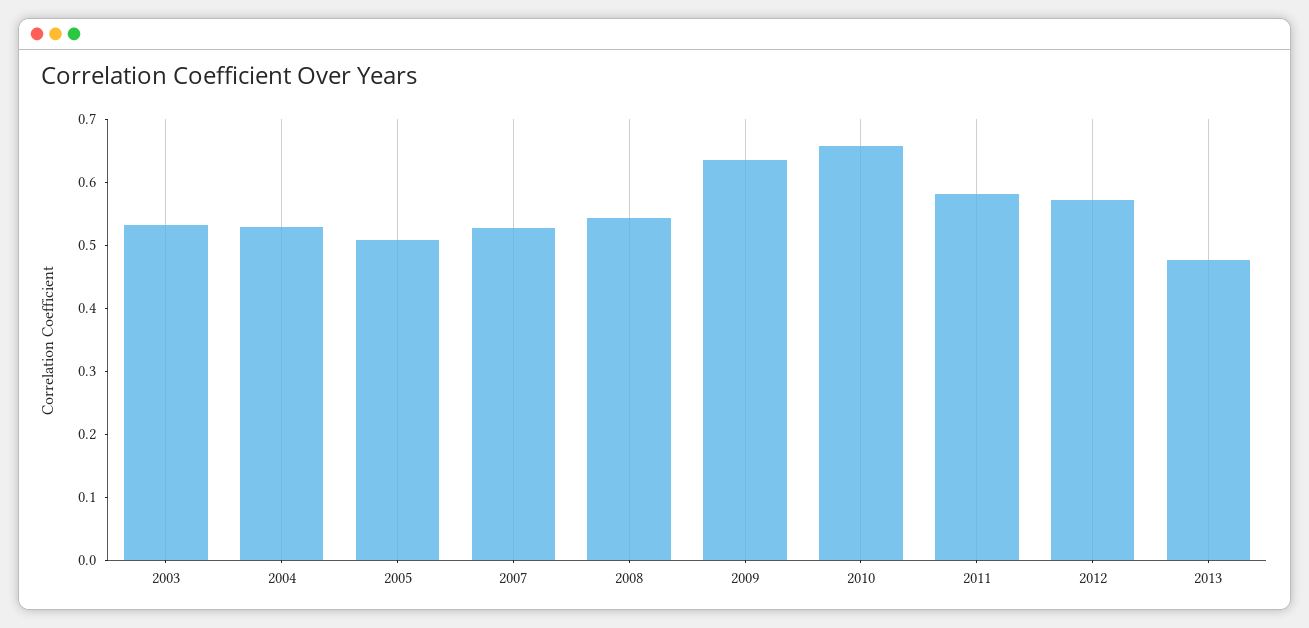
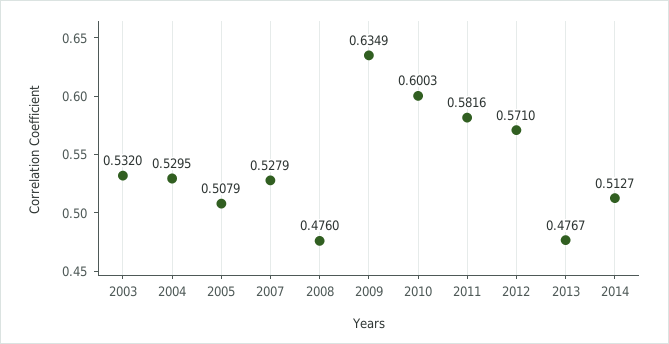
2008: 0.54 -> 0.476
2010: 0.66 -> 0.6003
2014: none -> 0.5127

